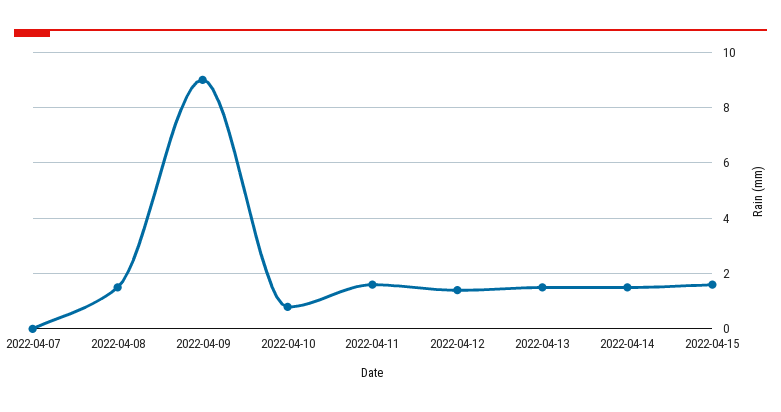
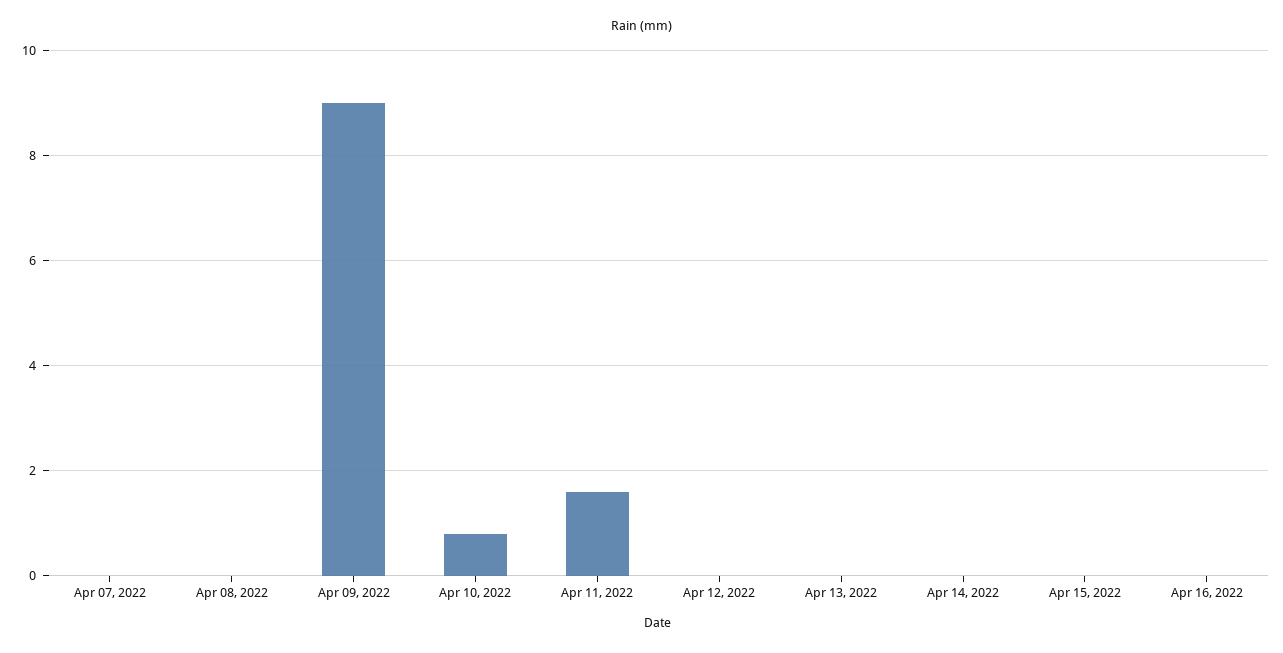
2022-04-08: 1.5 -> 0
2022-04-12: 1.5 -> 0
2022-04-13: 1.5 -> 0
2022-04-14: 1.5 -> 0
2022-04-15: 1.5 -> 0
Apr 16, 2022: none -> 0

